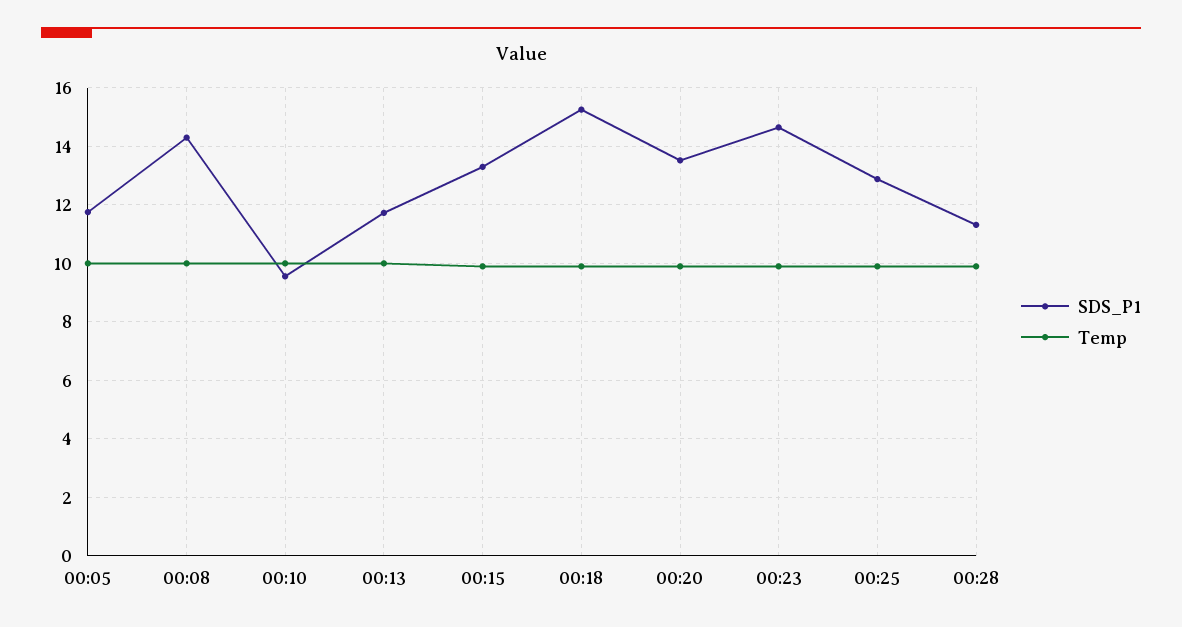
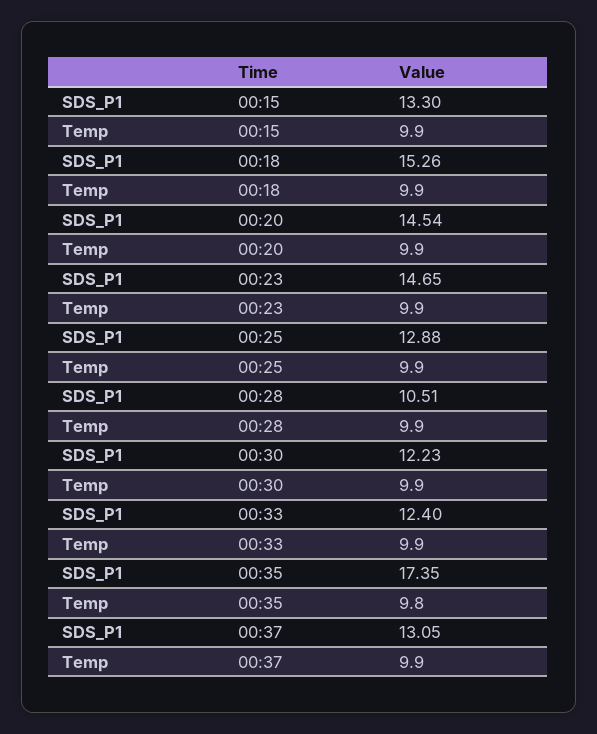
SDS_P1, 00:05: 11.75 -> none
Temp, 00:05: 10 -> none
SDS_P1, 00:08: 14.25 -> none
Temp, 00:08: 10 -> none
SDS_P1, 00:10: 9.5 -> none
Temp, 00:10: 10 -> none
SDS_P1, 00:13: 11.75 -> none
Temp, 00:13: 10 -> none
SDS_P1, 00:20: 13.5 -> 14.54
SDS_P1, 00:28: 11.25 -> 10.51
SDS_P1, 00:30: none -> 12.23
Temp, 00:30: none -> 9.9
SDS_P1, 00:33: none -> 12.4
Temp, 00:33: none -> 9.9
SDS_P1, 00:35: none -> 17.35
Temp, 00:35: none -> 9.8
SDS_P1, 00:37: none -> 13.05
Temp, 00:37: none -> 9.9

